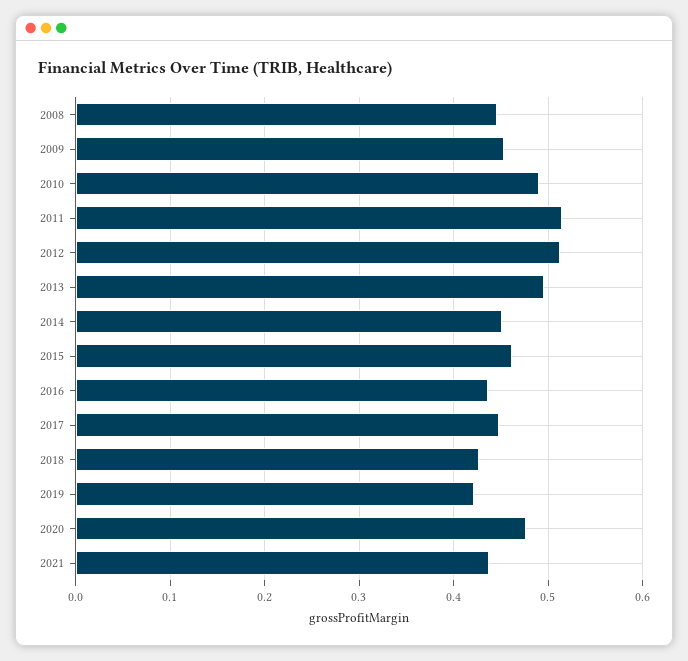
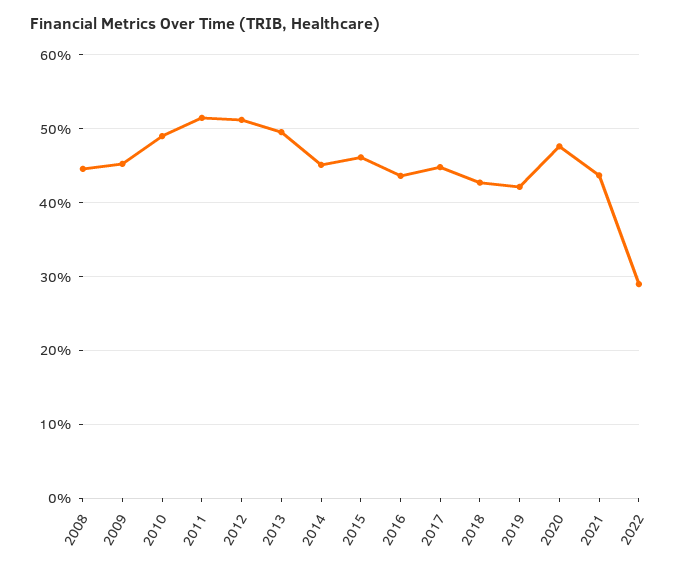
2022: none -> 0.29

